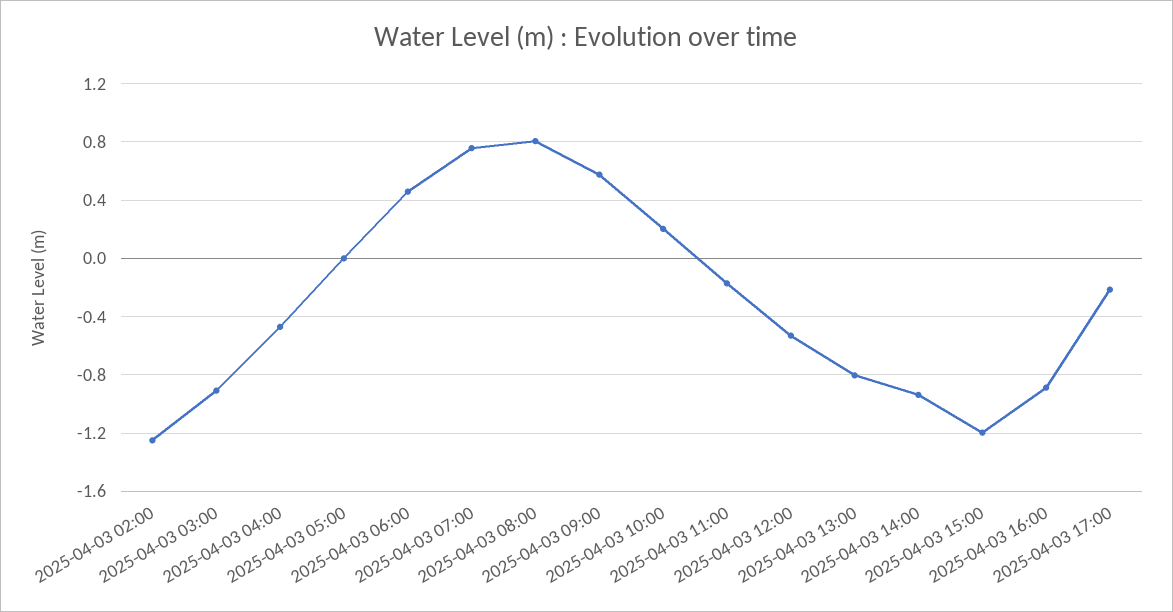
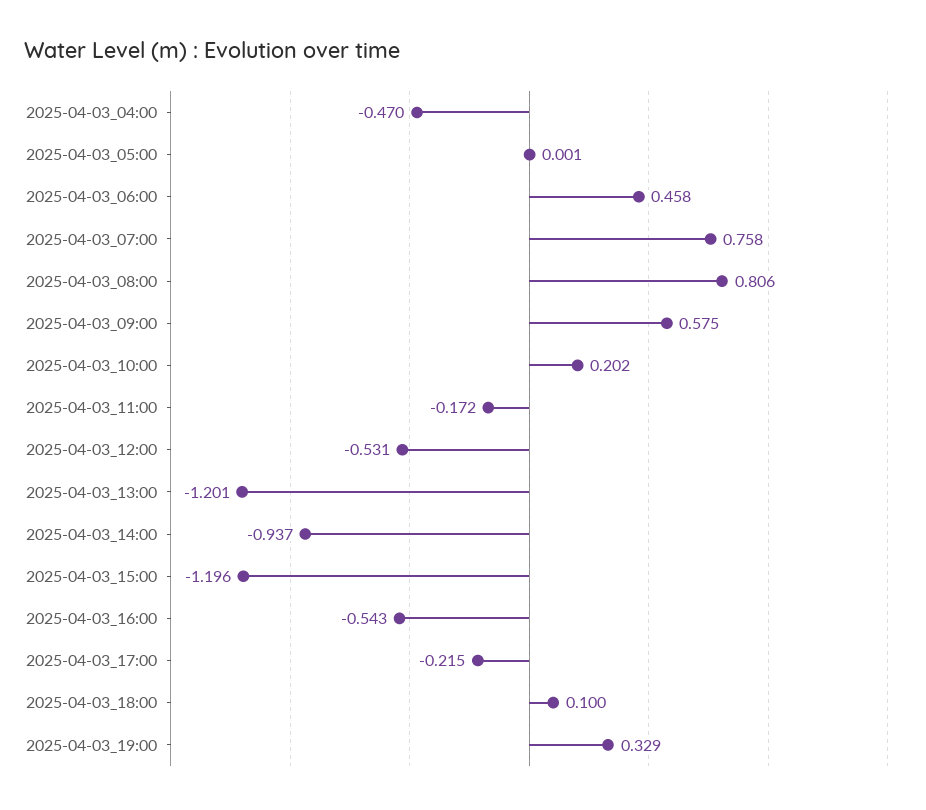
2025-04-03 02:00: -1.25 -> none
2025-04-03 03:00: -0.9 -> none
2025-04-03 13:00: -0.8 -> -1.201
2025-04-03 16:00: -0.9 -> -0.543
2025-04-03_18:00: none -> 0.1
2025-04-03_19:00: none -> 0.329

